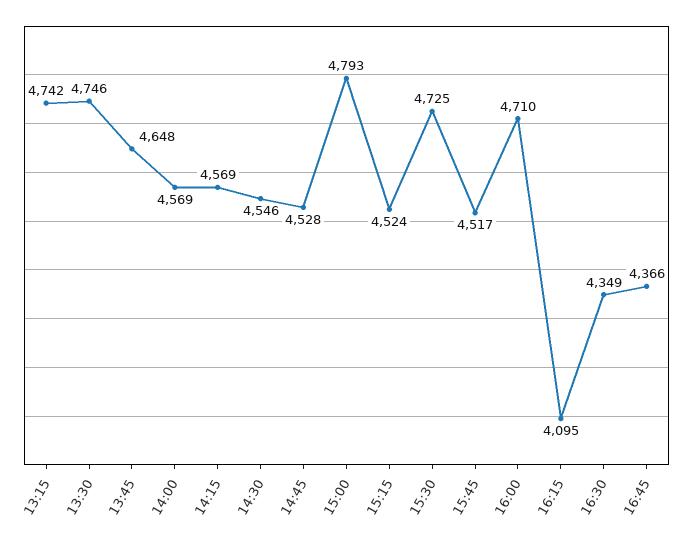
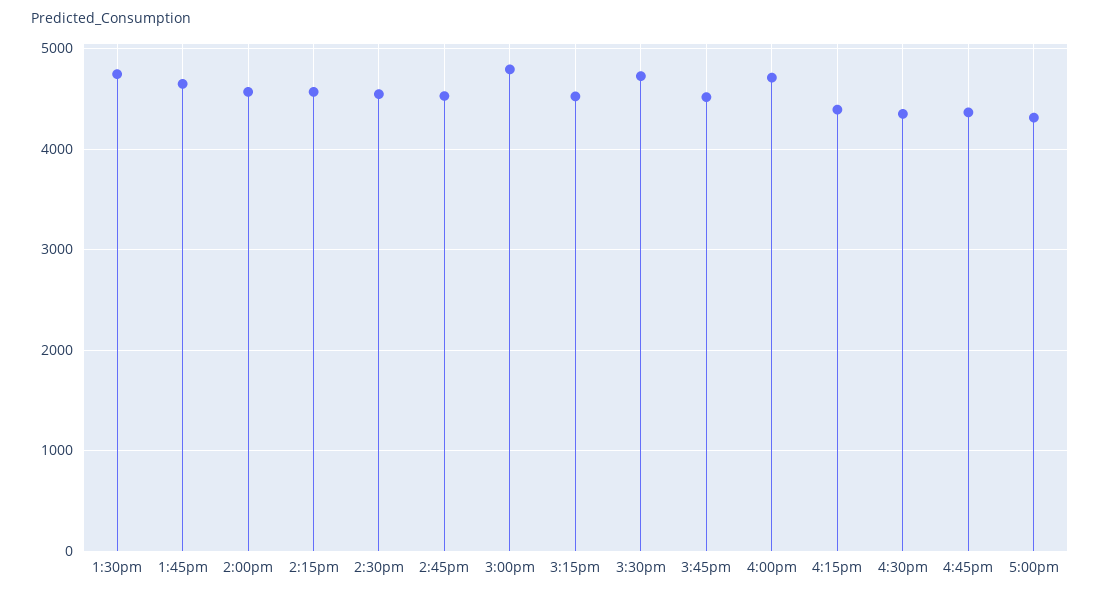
13:15: 4742 -> none
16:15: 4095 -> 4400
5:00pm: none -> 4300

